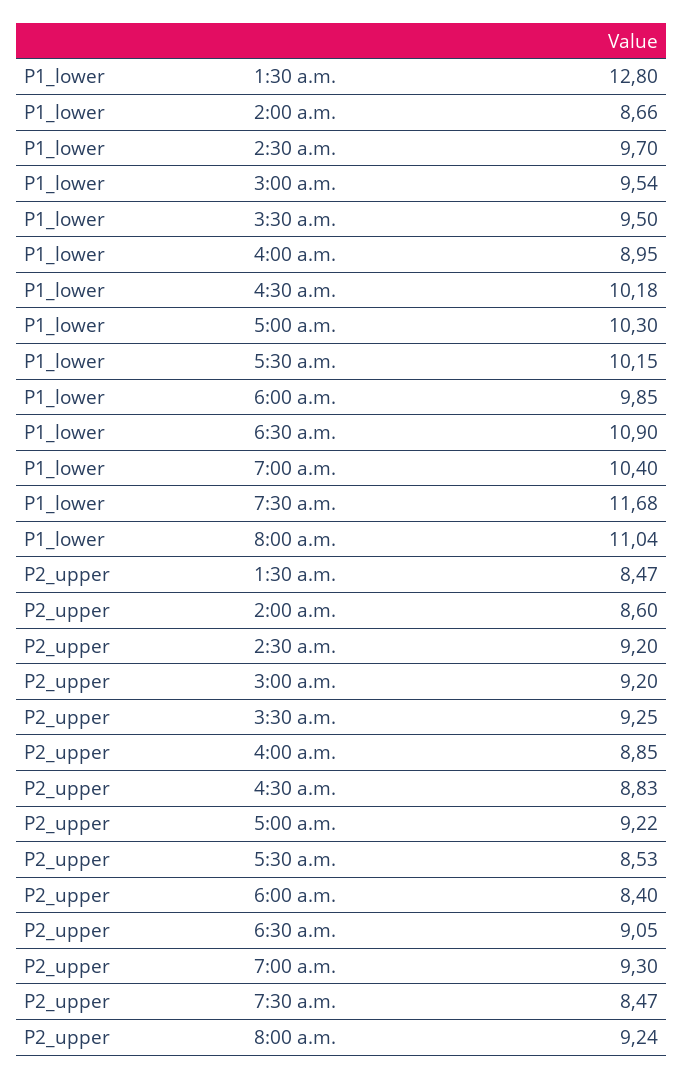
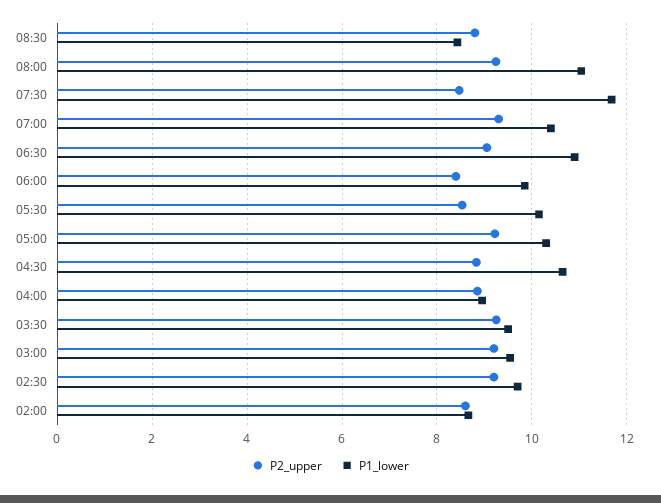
P1_lower, 1:30 a.m.: 12.8 -> none
P1_lower, 4:30 a.m.: 10.18 -> 10.6
P2_upper, 1:30 a.m.: 8.47 -> none
P2_upper, 08:30: none -> 8.8
P1_lower, 08:30: none -> 8.4

